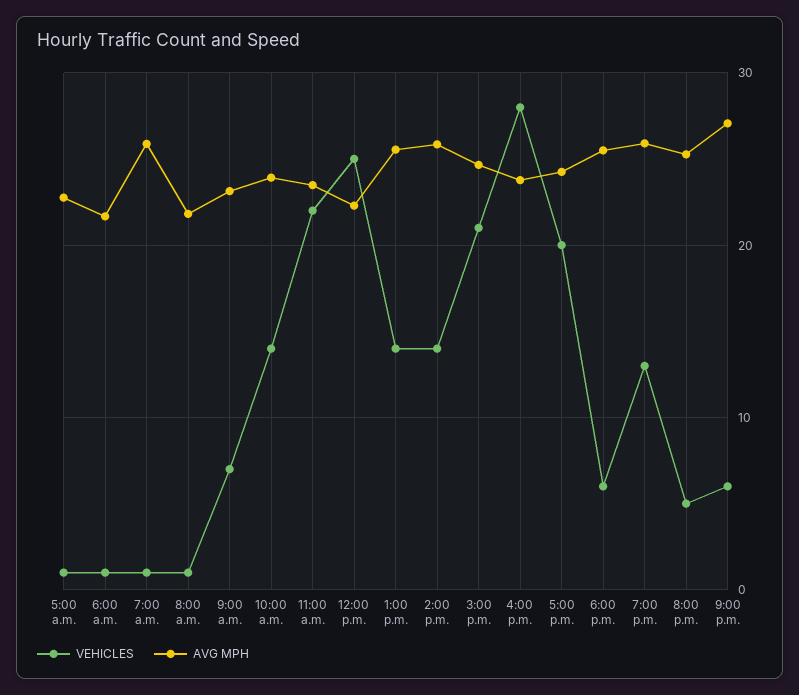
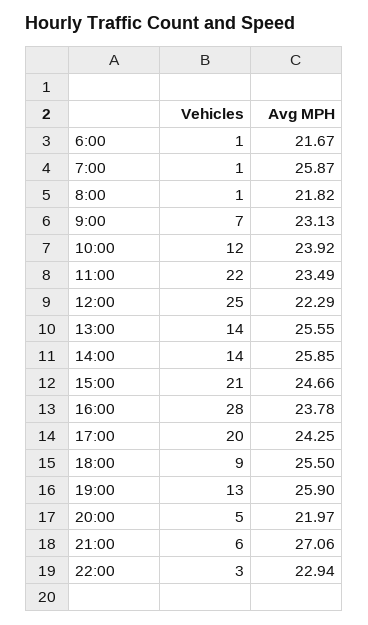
VEHICLES, 5:00 a.m.: 1 -> none
AVG MPH, 5:00 a.m.: 23 -> none
VEHICLES, 10:00 a.m.: 14 -> 12
VEHICLES, 6:00 p.m.: 6 -> 9
AVG MPH, 8:00 p.m.: 25 -> 21.97
VEHICLES, 22:00: none -> 3
AVG MPH, 22:00: none -> 22.94

